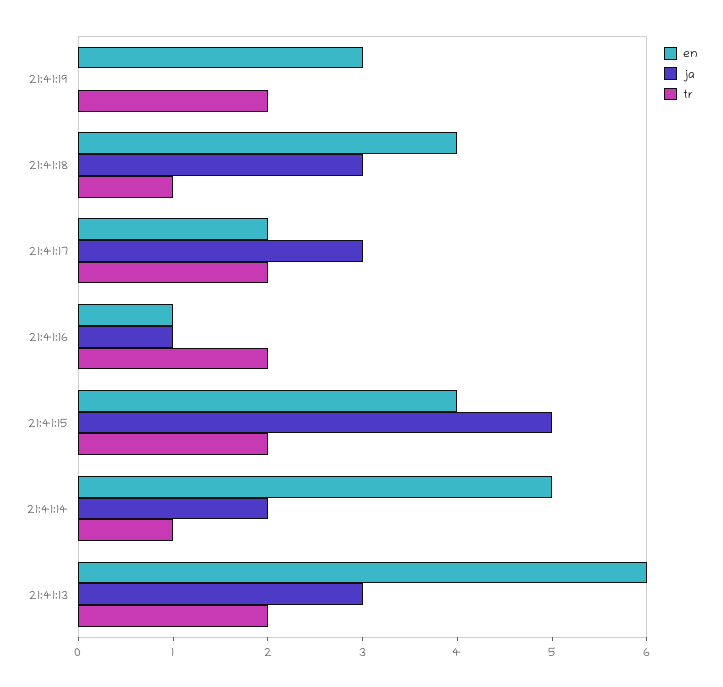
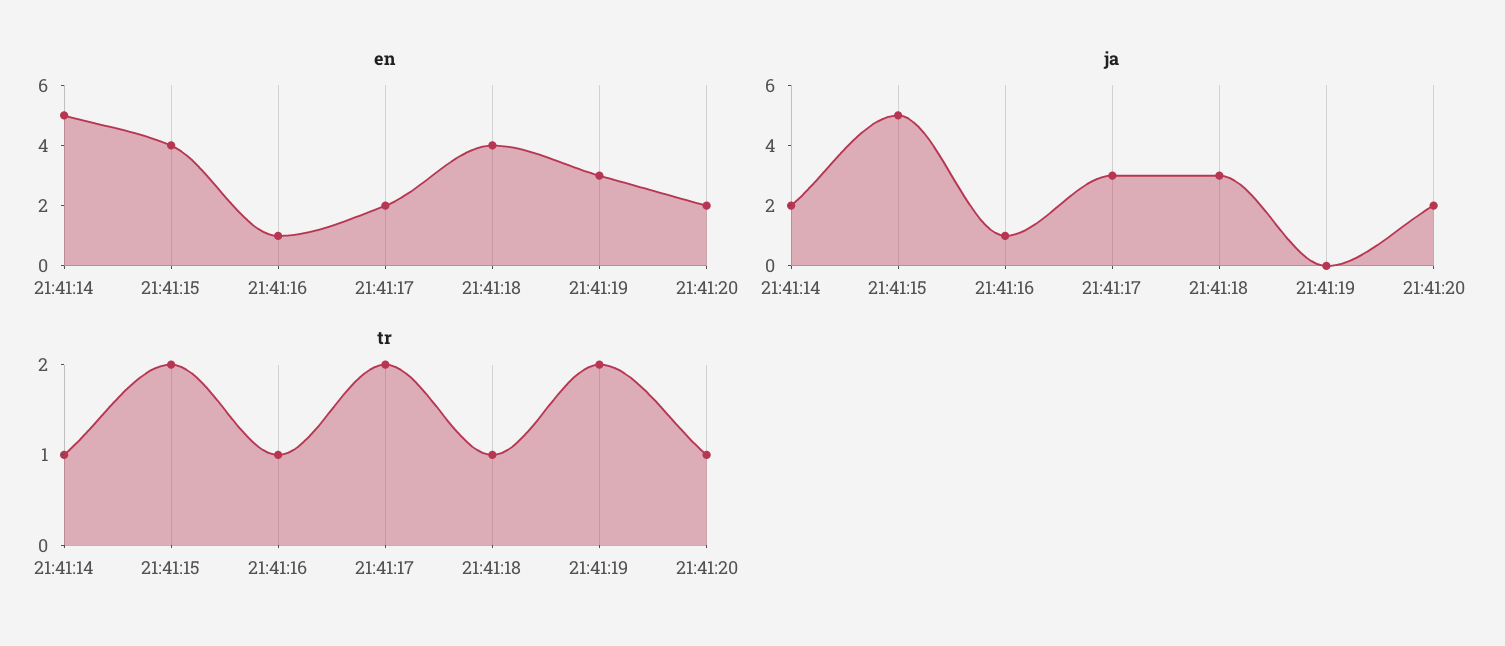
tr, 21:41:16: 2 -> 1
en, 21:41:13: 6 -> none
ja, 21:41:13: 3 -> none
tr, 21:41:13: 2 -> none
en, 21:41:20: none -> 2
ja, 21:41:20: none -> 2
tr, 21:41:20: none -> 1

